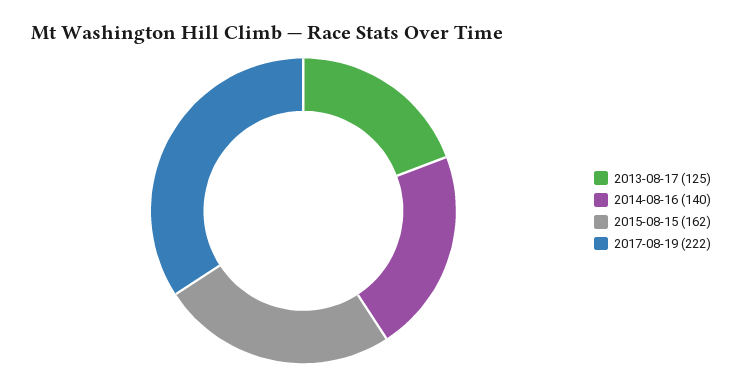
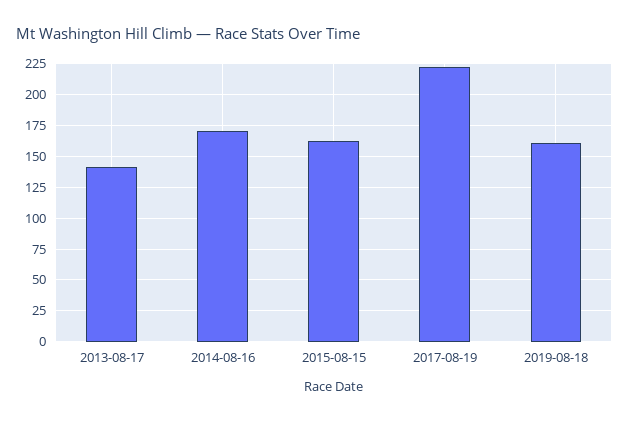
2013-08-17: 125 -> 140
2014-08-16: 140 -> 170
2019-08-18: none -> 160

